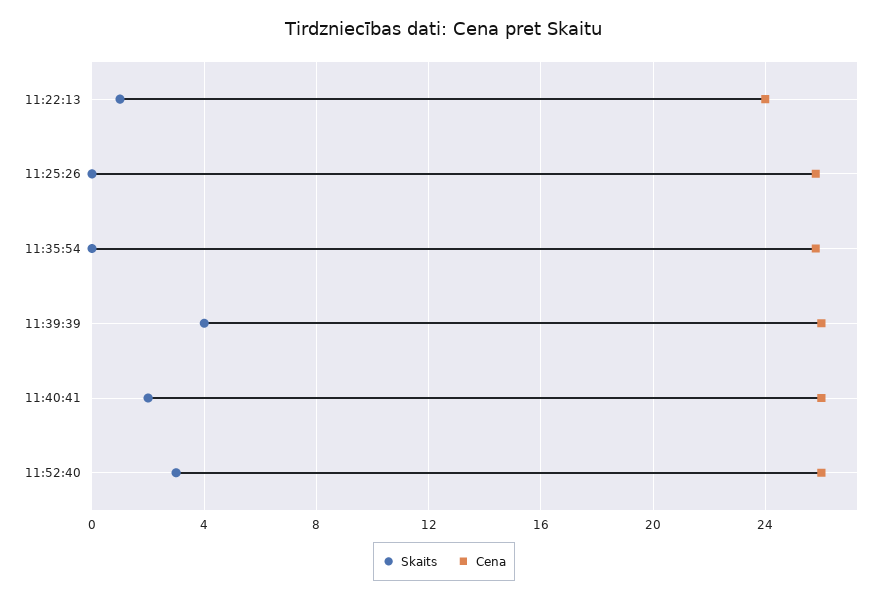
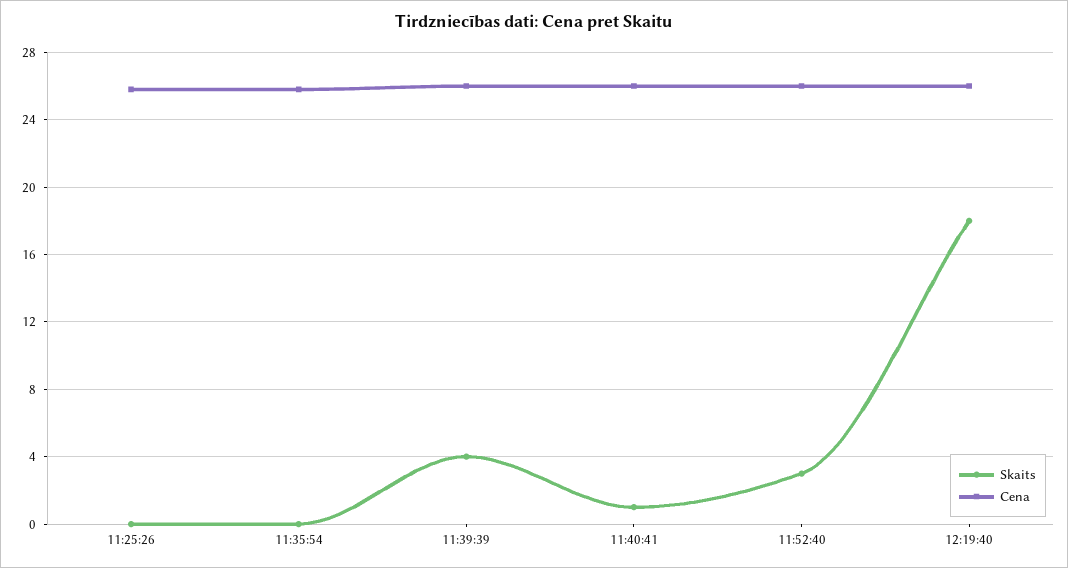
Skaits, 11:22:13: 1 -> none
Cena, 11:22:13: 24 -> none
Skaits, 11:40:41: 2 -> 1
Skaits, 12:19:40: none -> 18
Cena, 12:19:40: none -> 26

